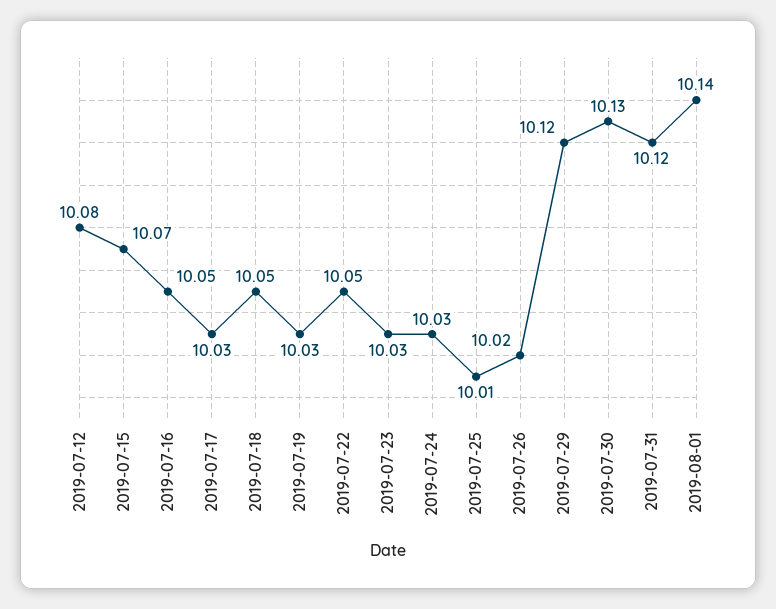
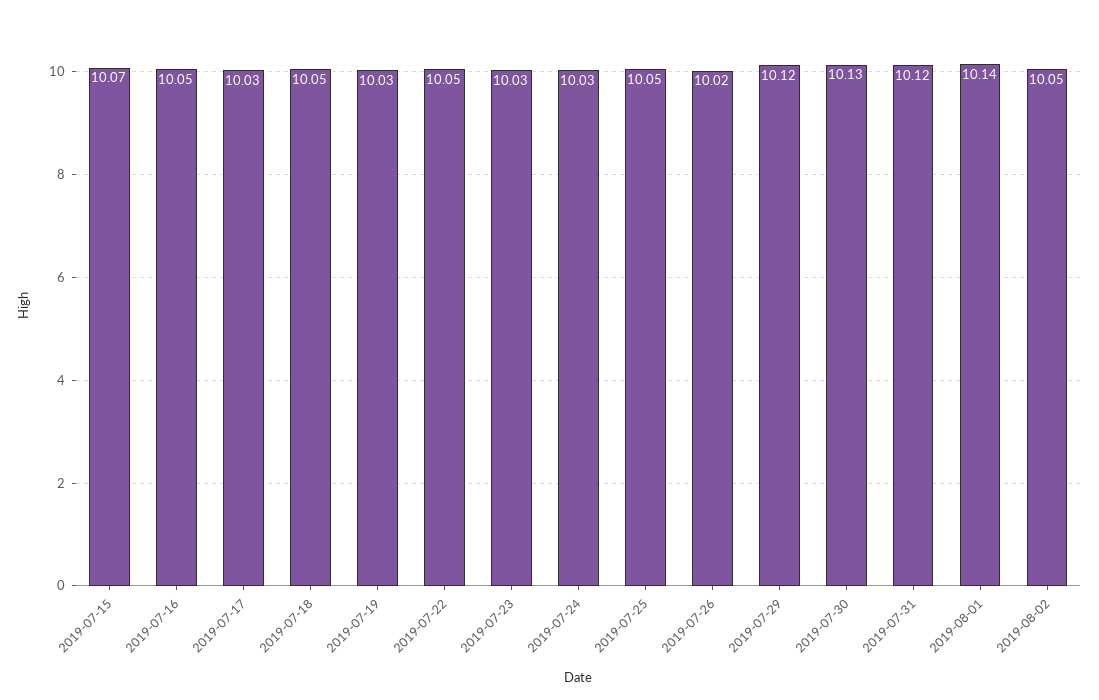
2019-07-12: 10.08 -> none
2019-07-25: 10.01 -> 10.05
2019-08-02: none -> 10.05

